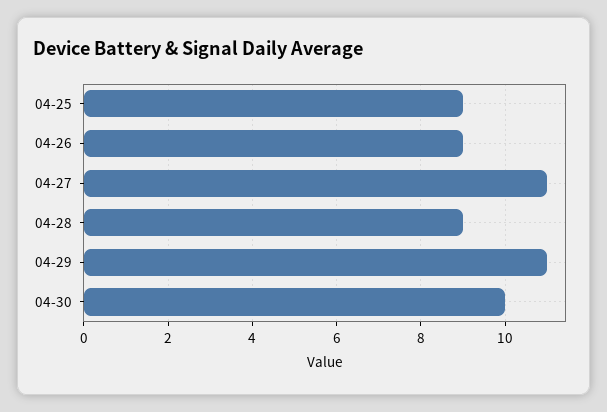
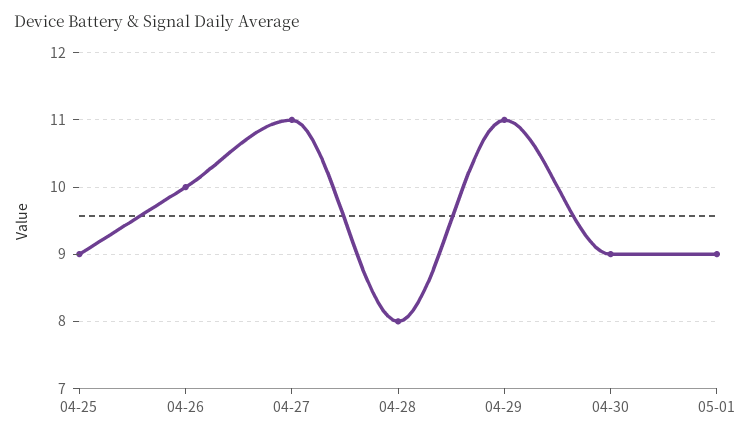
04-26: 9 -> 10
04-28: 9 -> 8
04-30: 10 -> 9
05-01: none -> 9

